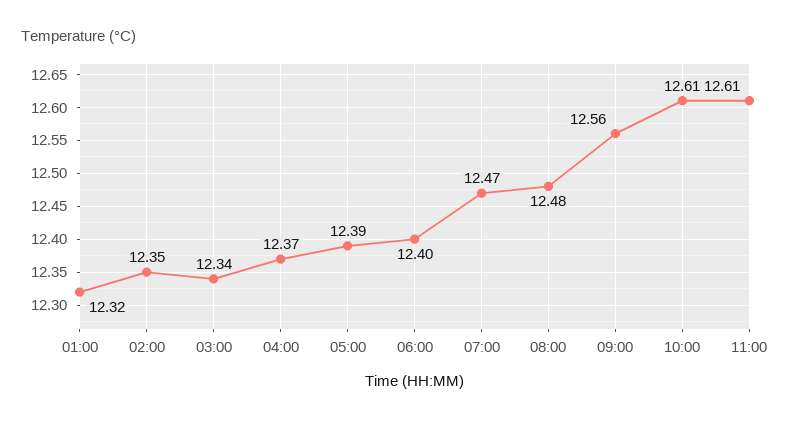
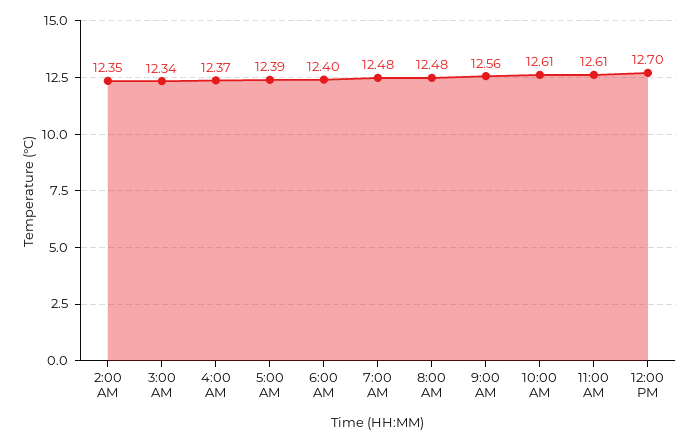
01:00: 12.32 -> none
07:00: 12.47 -> 12.48
12:00 PM: none -> 12.7

